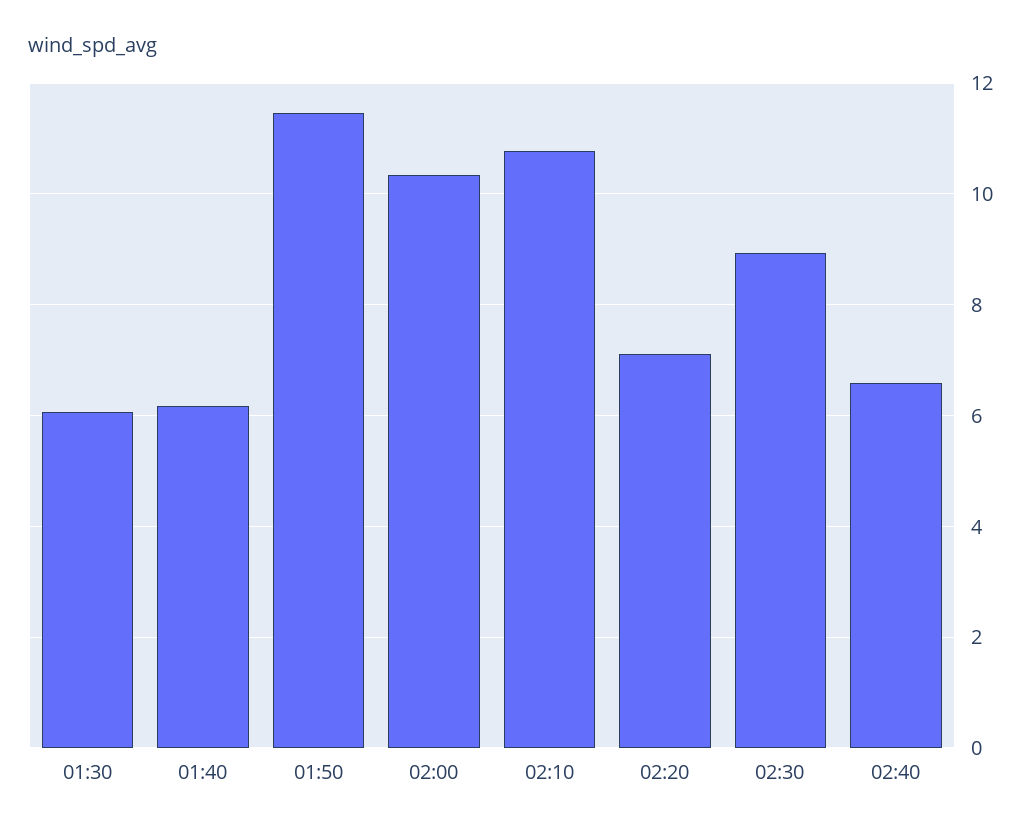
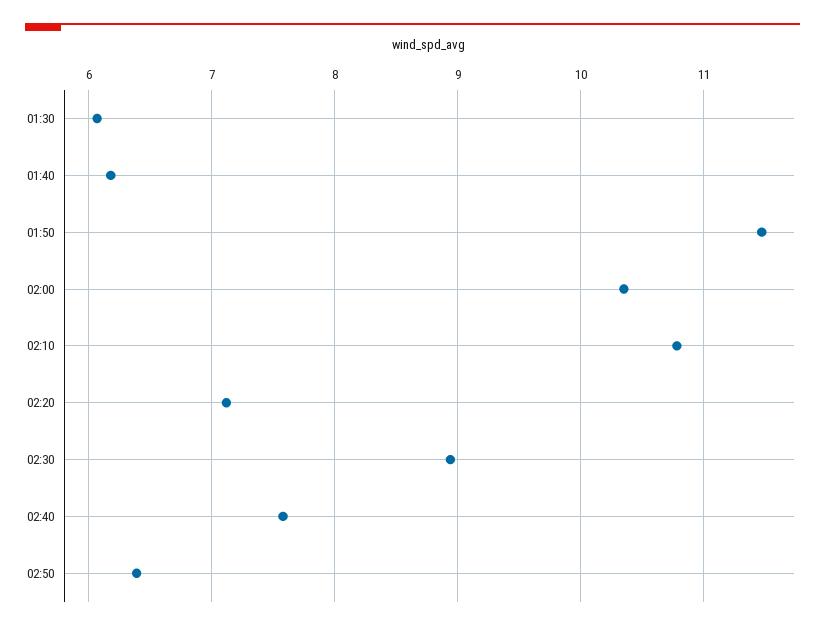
02:40: 6.6 -> 7.6
02:50: none -> 6.4

